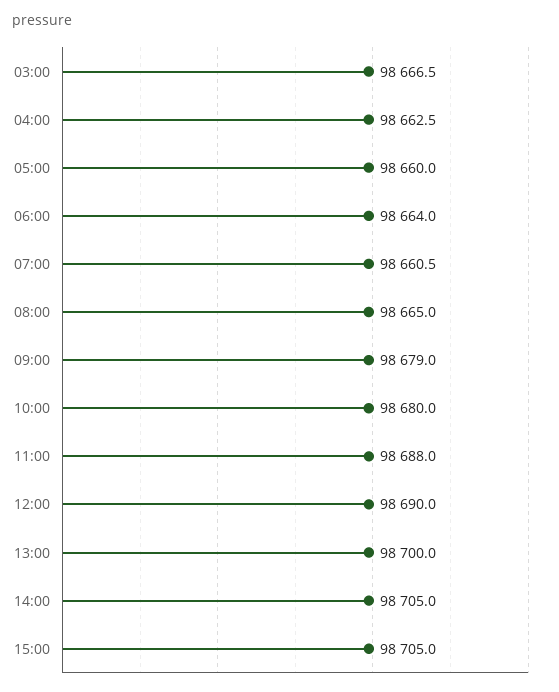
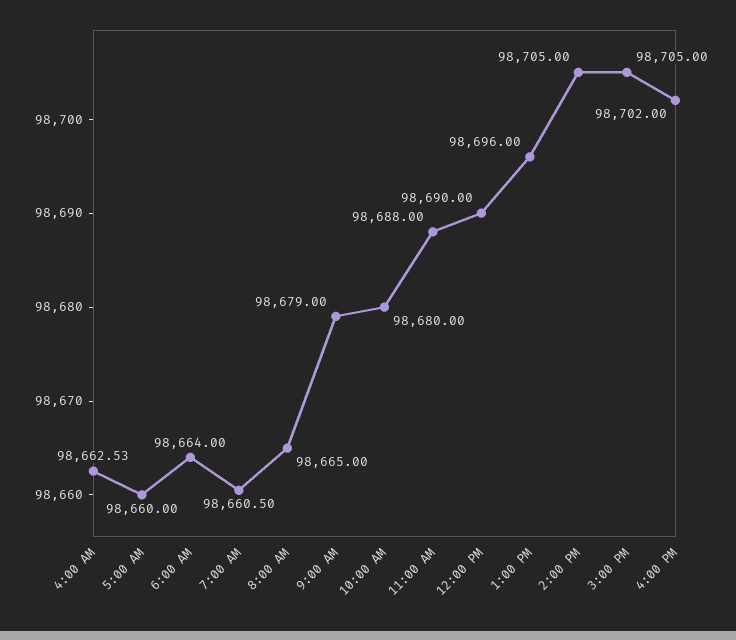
03:00: 98666.5 -> none
13:00: 98700 -> 98696
4:00 PM: none -> 98702

